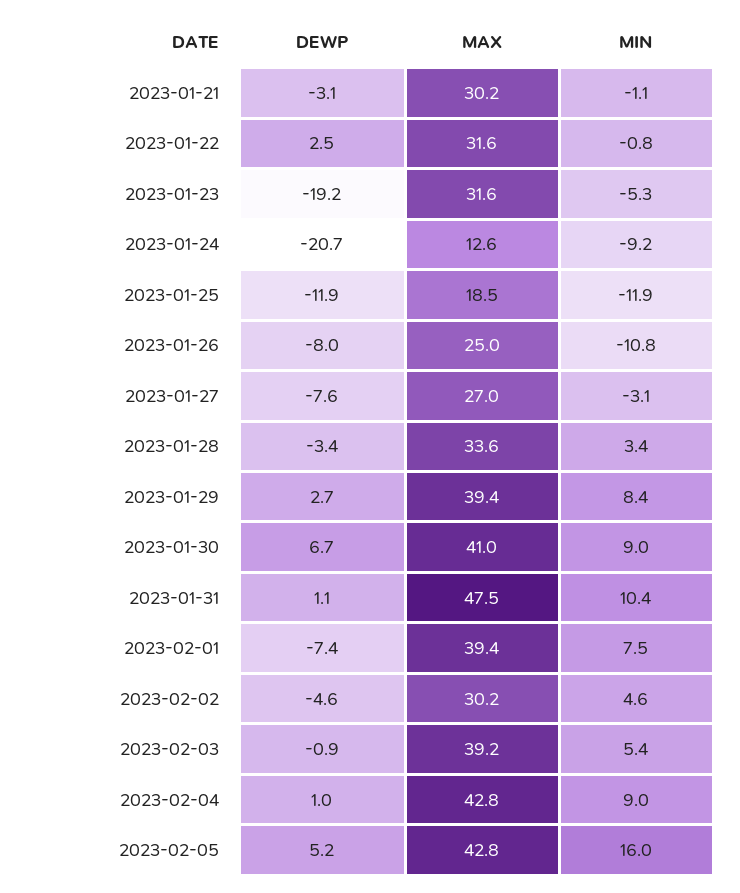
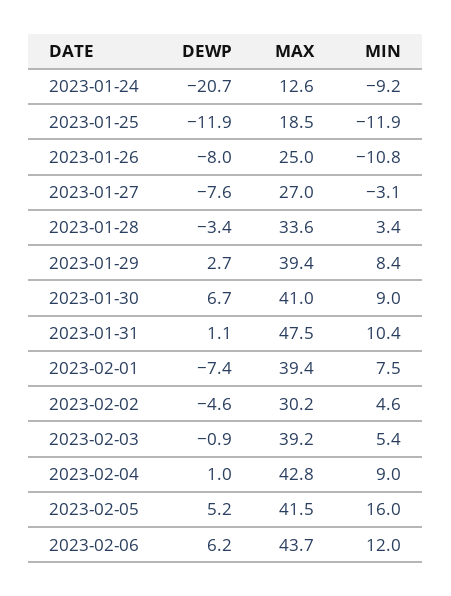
DEWP, 2023-01-21: -3.1 -> none
MAX, 2023-01-21: 30.2 -> none
MIN, 2023-01-21: -1.1 -> none
DEWP, 2023-01-22: 2.5 -> none
MAX, 2023-01-22: 31.6 -> none
MIN, 2023-01-22: -0.8 -> none
DEWP, 2023-01-23: -19.2 -> none
MAX, 2023-01-23: 31.6 -> none
MIN, 2023-01-23: -5.3 -> none
MAX, 2023-02-05: 42.8 -> 41.5
DEWP, 2023-02-06: none -> 6.2
MAX, 2023-02-06: none -> 43.7
MIN, 2023-02-06: none -> 12

